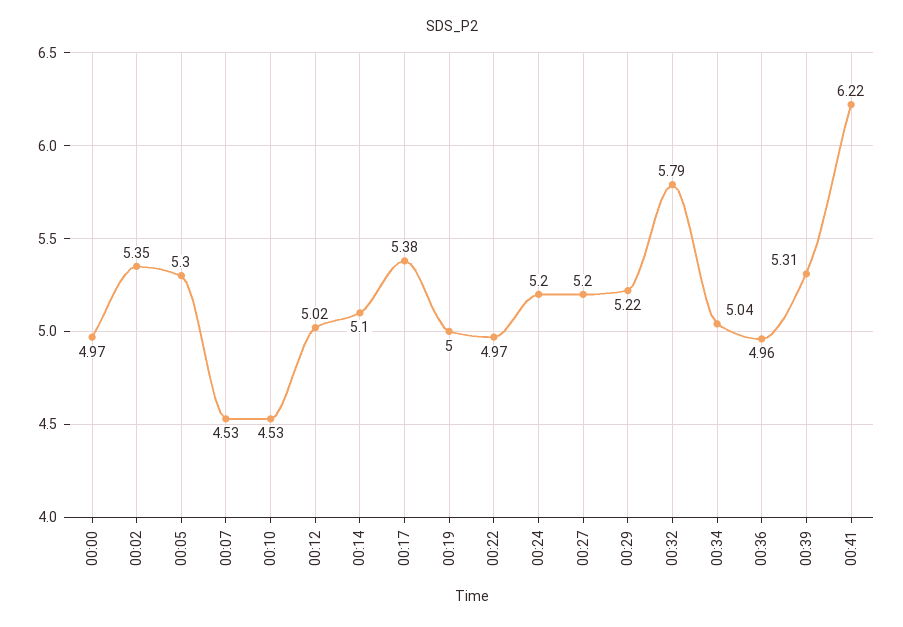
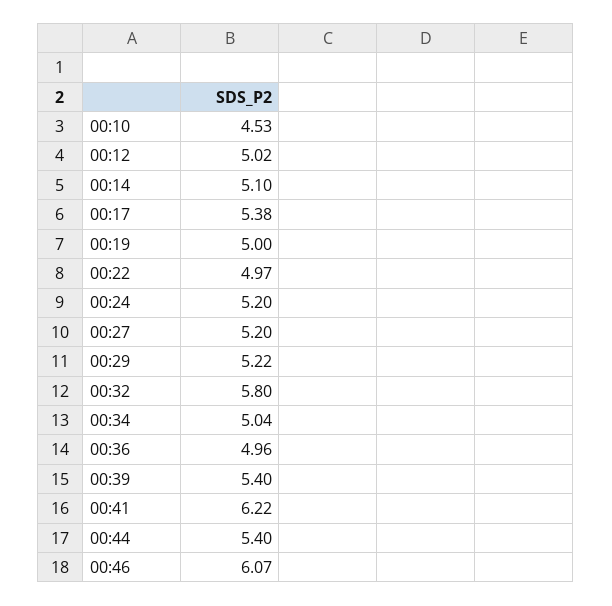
00:00: 4.97 -> none
00:02: 5.35 -> none
00:05: 5.3 -> none
00:07: 4.53 -> none
00:32: 5.79 -> 5.8
00:39: 5.31 -> 5.4
00:44: none -> 5.4
00:46: none -> 6.07

